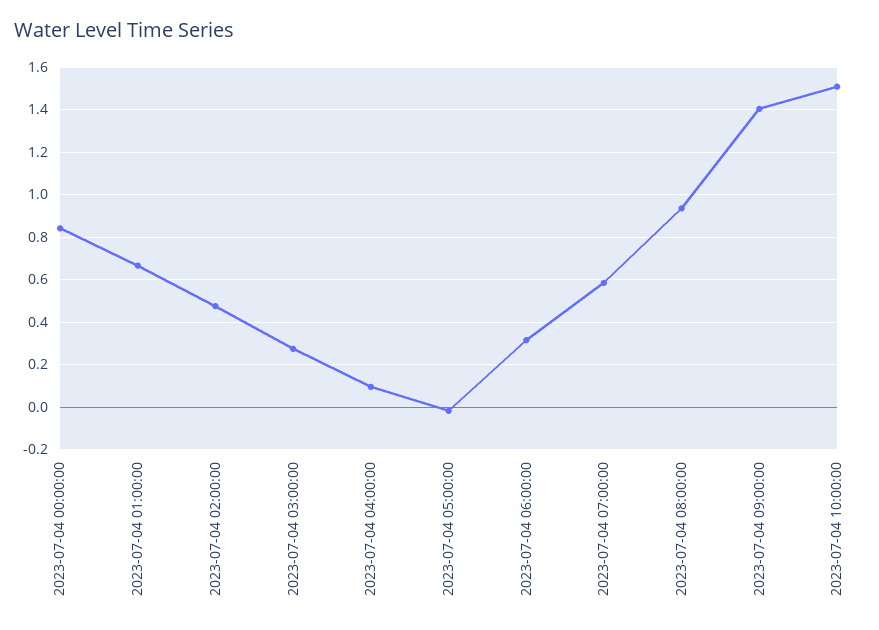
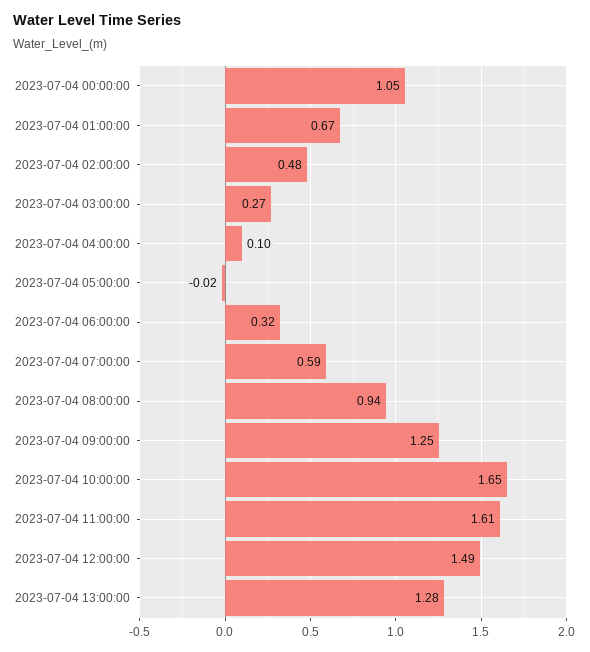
2023-07-04 00:00:00: 0.85 -> 1.05
2023-07-04 09:00:00: 1.4 -> 1.25
2023-07-04 10:00:00: 1.5 -> 1.65
2023-07-04 11:00:00: none -> 1.61
2023-07-04 12:00:00: none -> 1.49
2023-07-04 13:00:00: none -> 1.28

